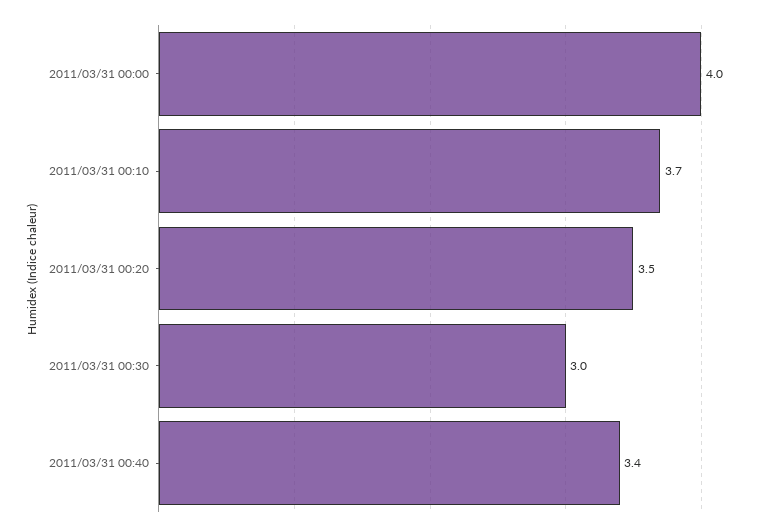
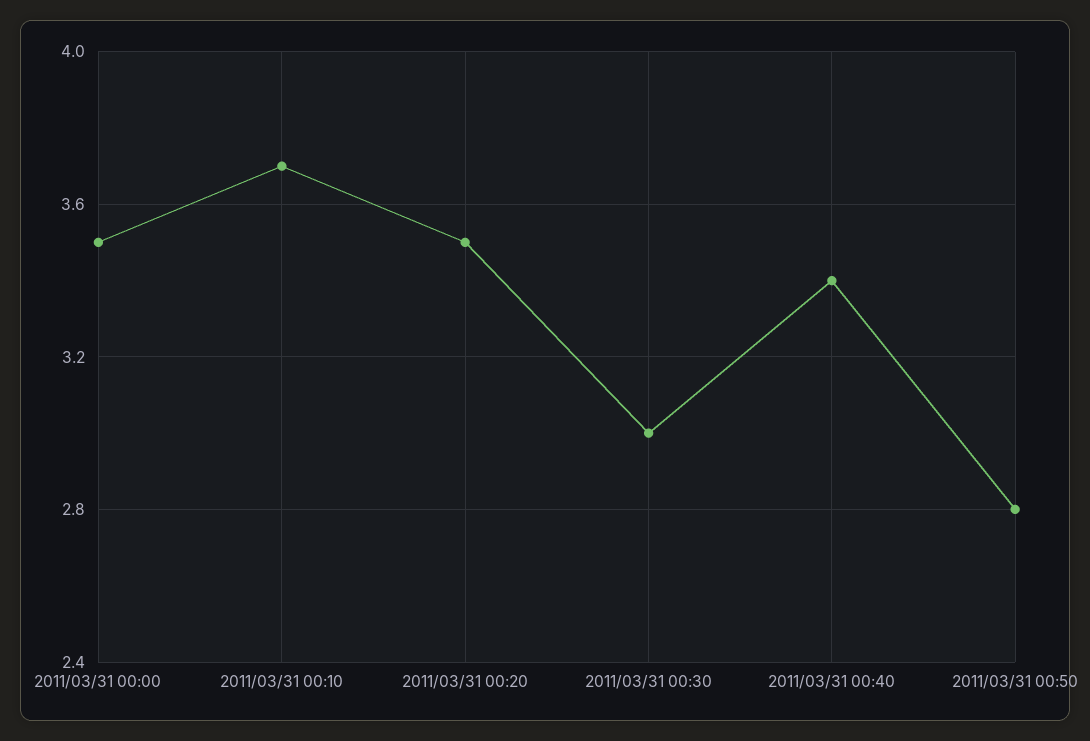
2011/03/31 00:00: 4 -> 3.5
2011/03/31 00:50: none -> 2.8

